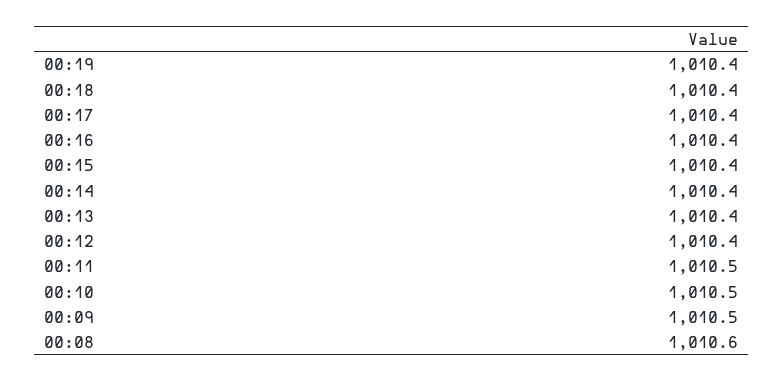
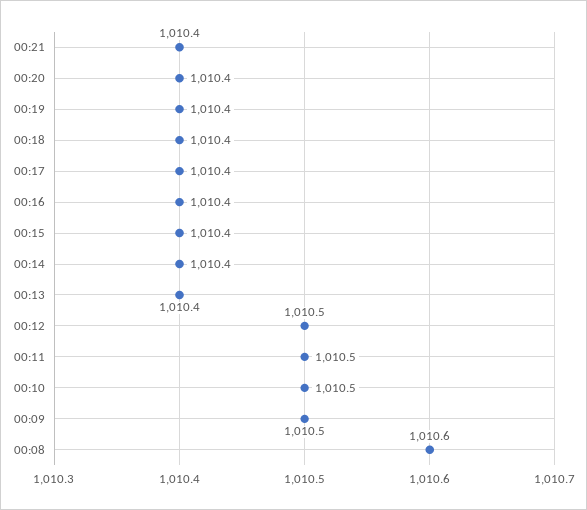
00:12: 1010.4 -> 1010.5
00:21: none -> 1010.4
00:20: none -> 1010.4

